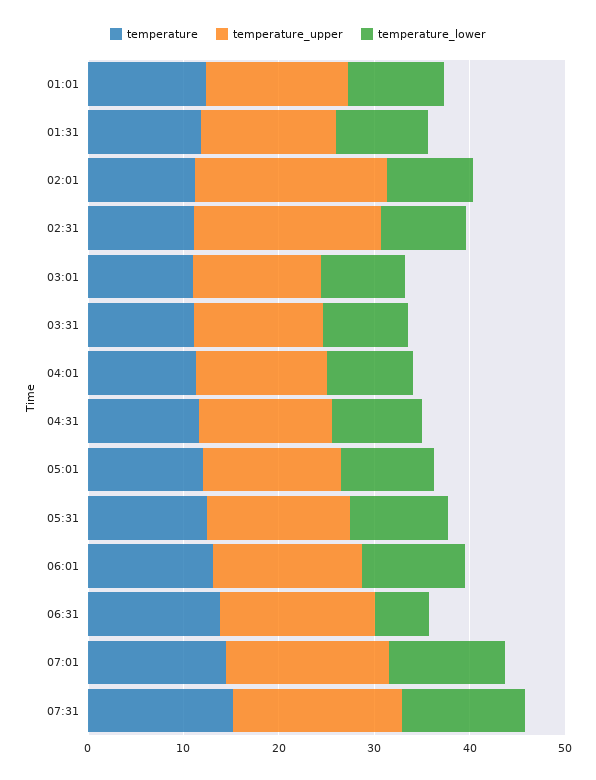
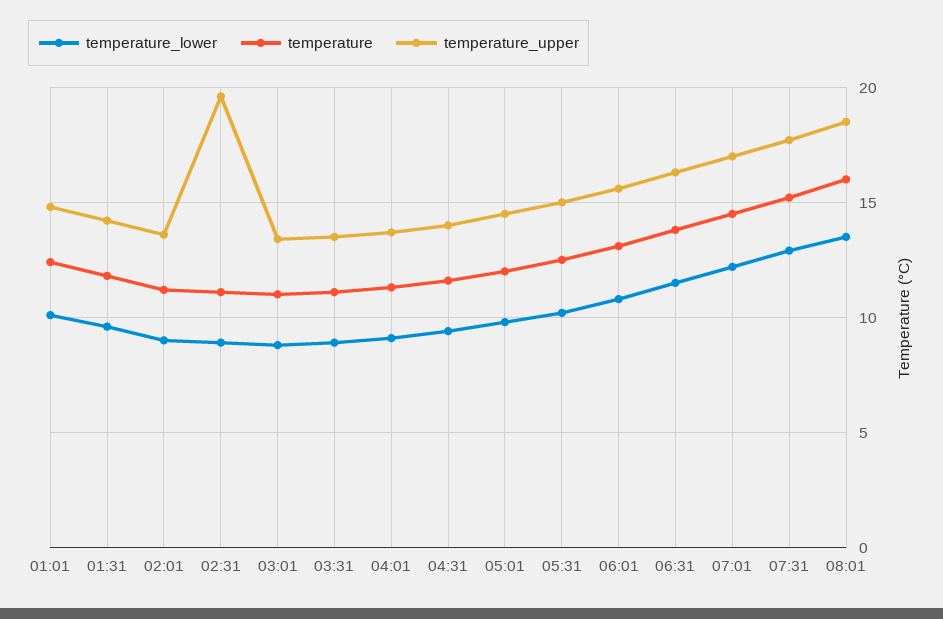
temperature_upper, 02:01: 20 -> 13.5
temperature_lower, 06:31: 6 -> 11.5
temperature_lower, 08:01: none -> 13.5
temperature, 08:01: none -> 16
temperature_upper, 08:01: none -> 18.5

